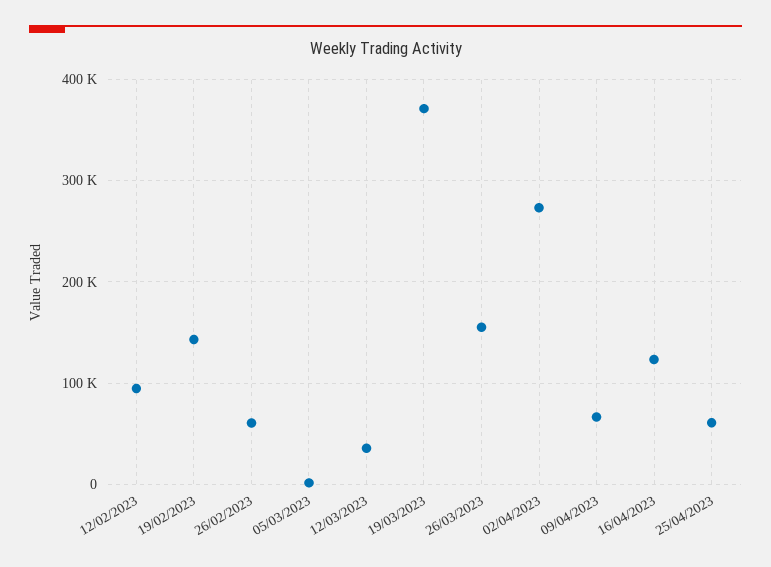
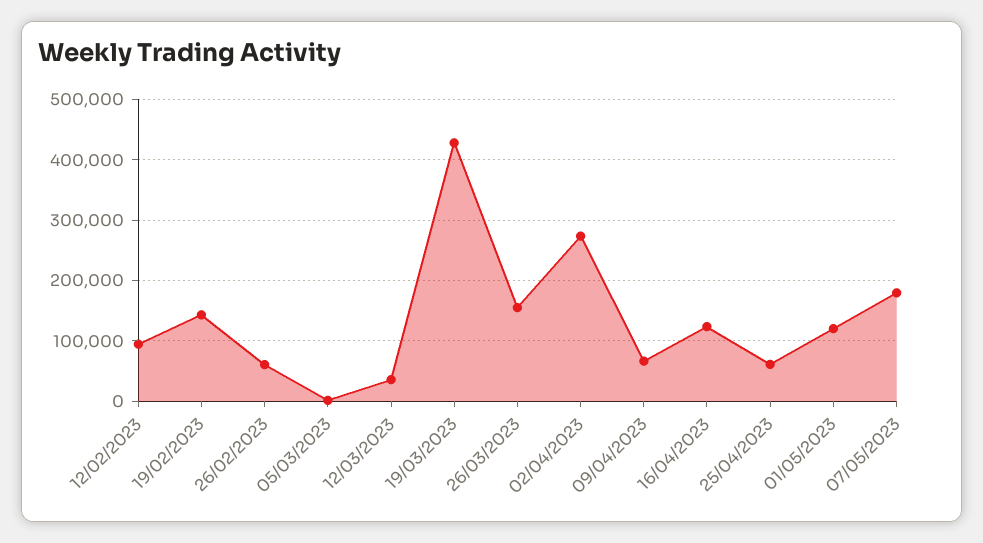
19/03/2023: 370000 -> 430000
01/05/2023: none -> 120000
07/05/2023: none -> 180000

